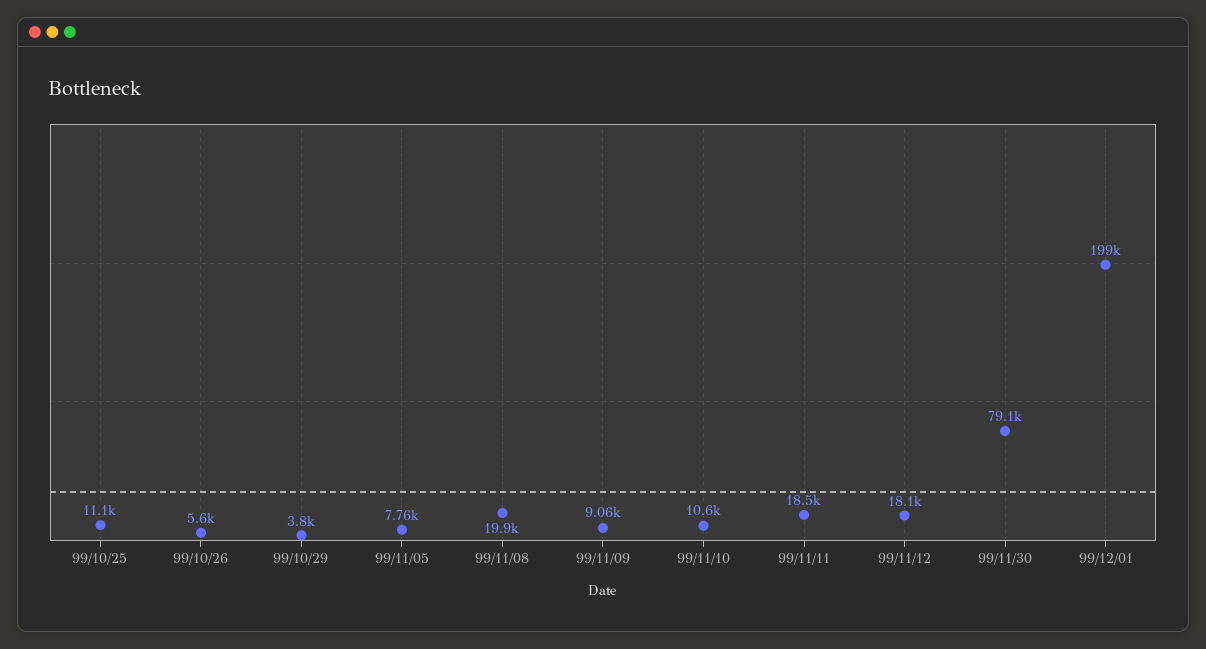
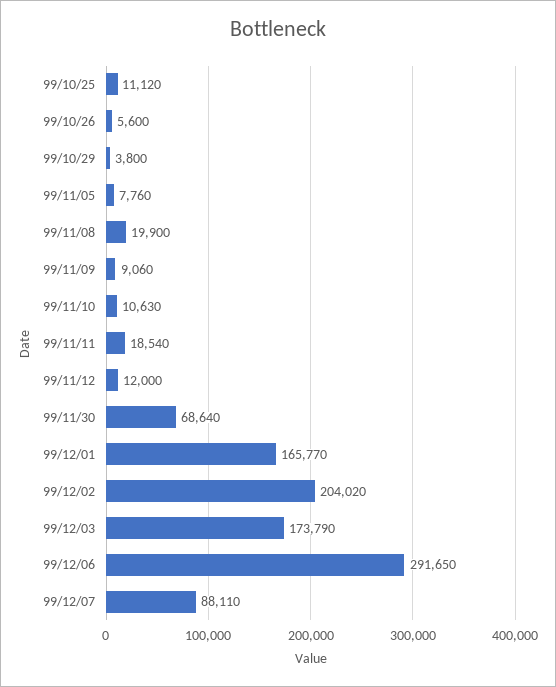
99/11/12: 18100 -> 12000
99/11/30: 79100 -> 68640
99/12/01: 199000 -> 165770
99/12/02: none -> 204020
99/12/03: none -> 173790
99/12/06: none -> 291650
99/12/07: none -> 88110

